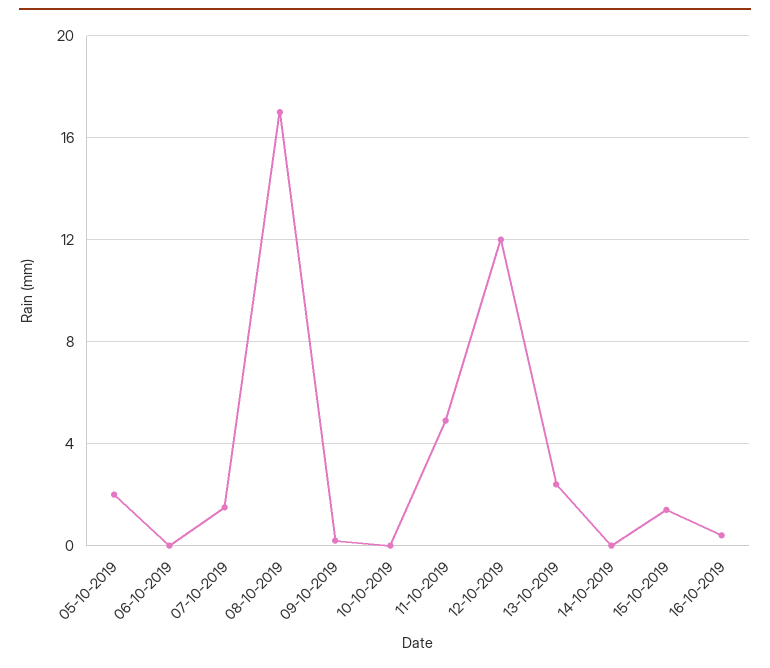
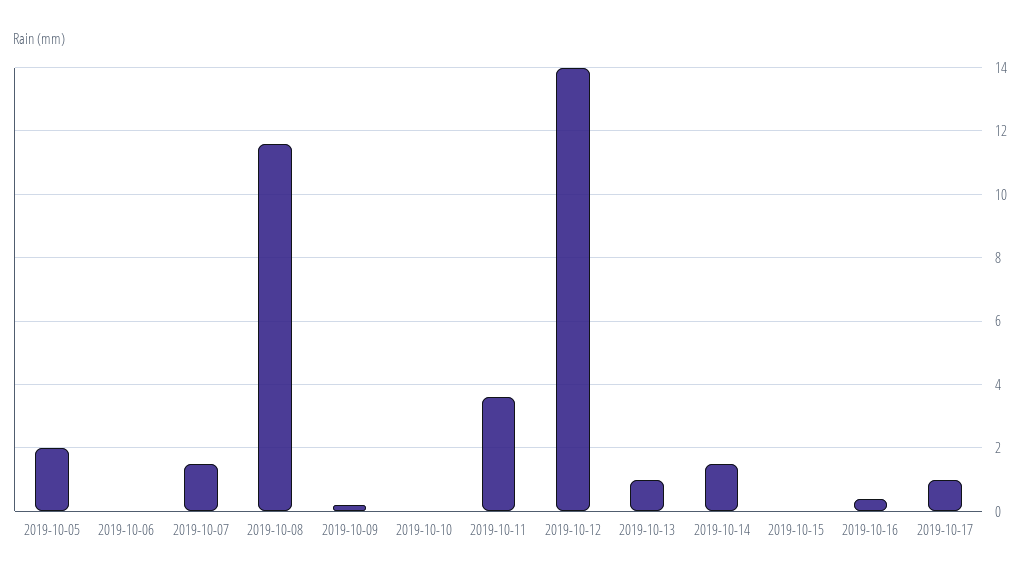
08-10-2019: 17 -> 11.5
11-10-2019: 5 -> 3.5
12-10-2019: 12 -> 14
13-10-2019: 2.5 -> 1
14-10-2019: 0 -> 1.5
15-10-2019: 1.5 -> 0
2019-10-17: none -> 1

